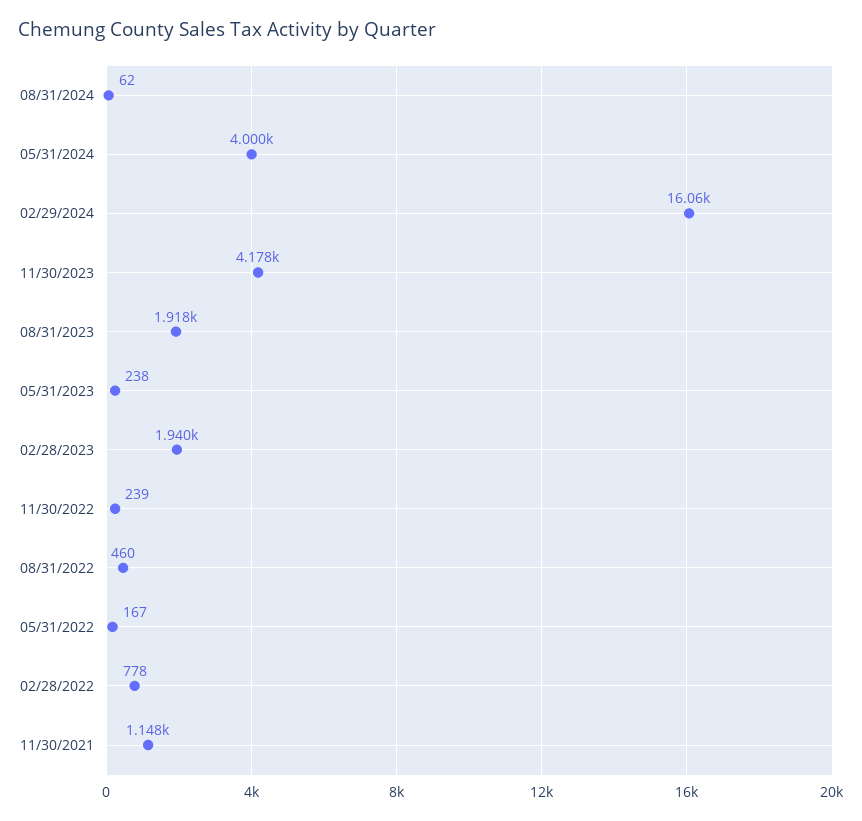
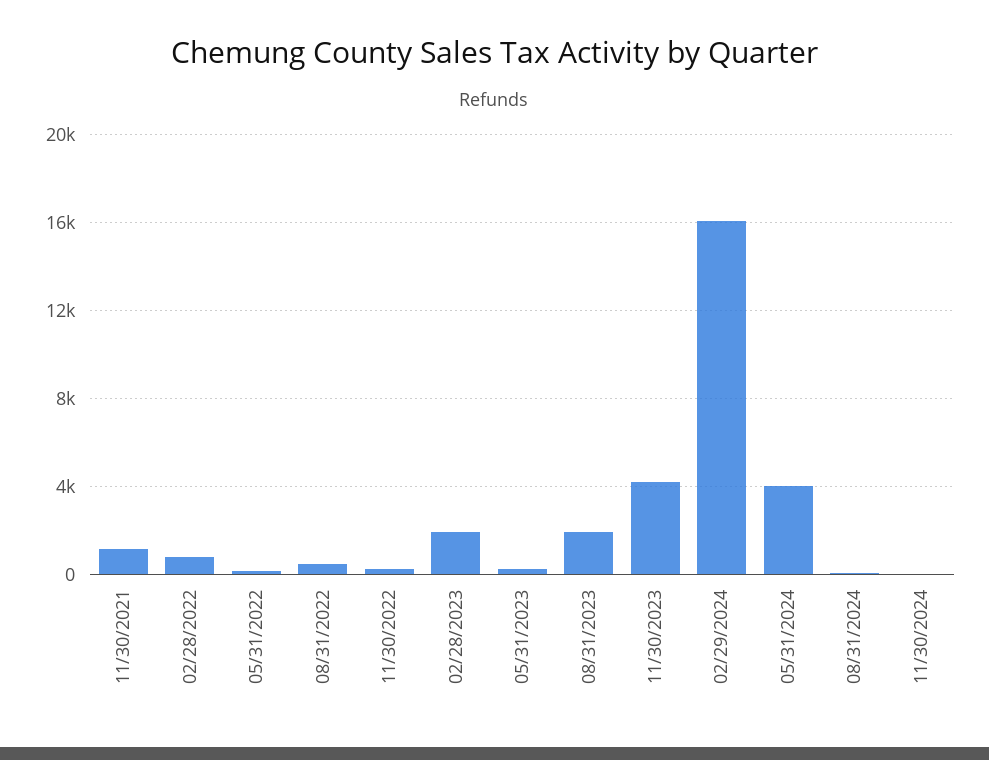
11/30/2024: none -> 0

